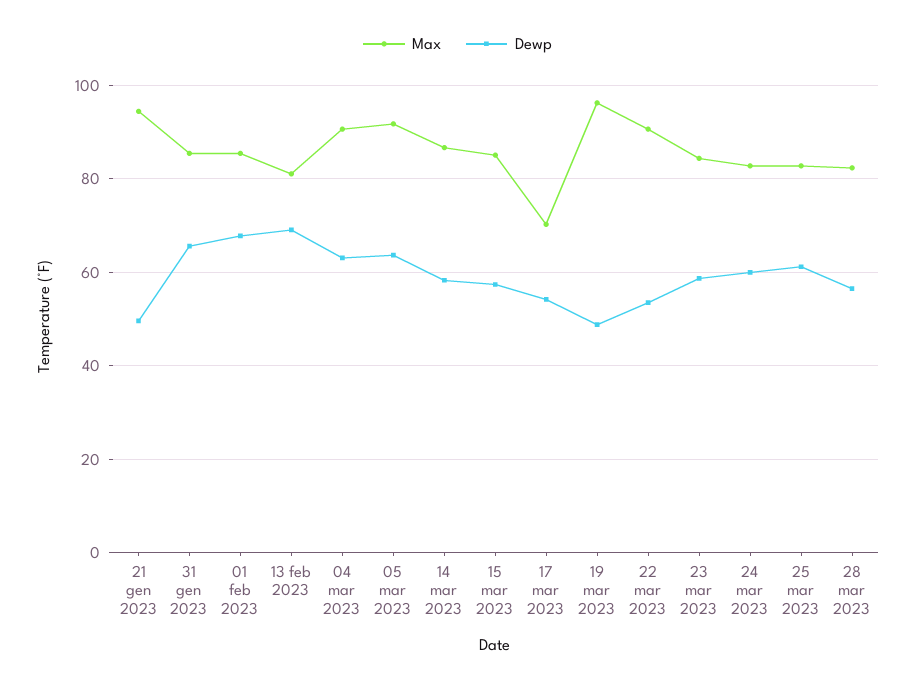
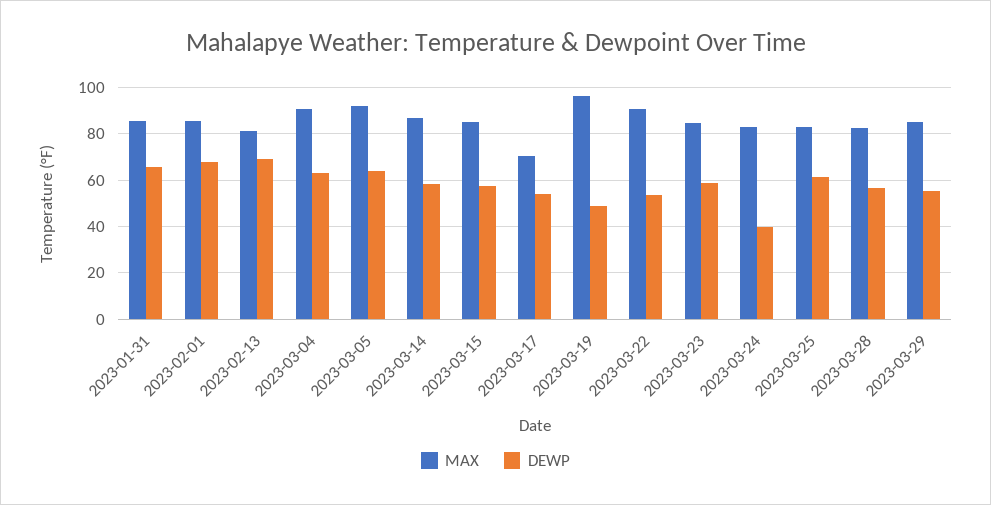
Max, 21 gen 2023: 94 -> none
Dewp, 21 gen 2023: 50 -> none
Dewp, 24 mar 2023: 60 -> 40
Max, 2023-03-29: none -> 85
Dewp, 2023-03-29: none -> 55

